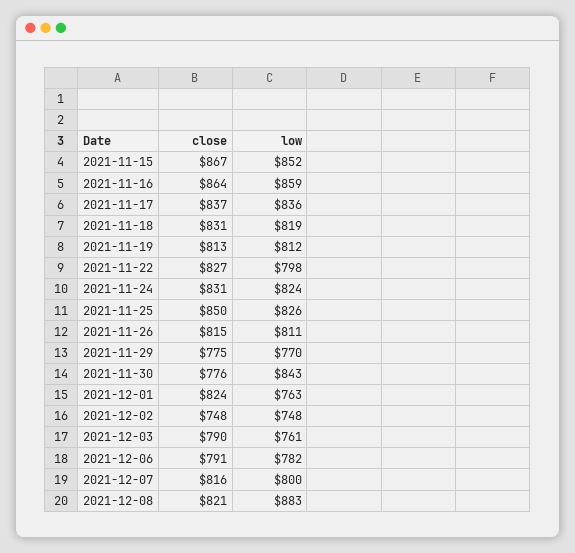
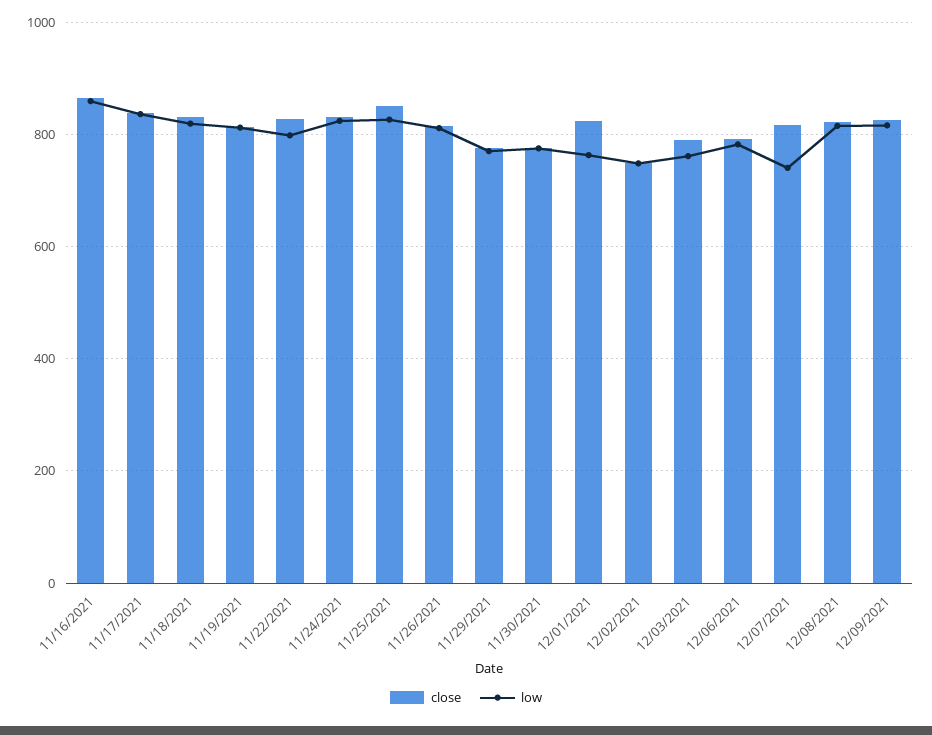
close, 2021-11-15: 867 -> none
low, 2021-11-15: 852 -> none
low, 2021-11-30: 843 -> 780
low, 2021-12-07: 800 -> 740
low, 2021-12-08: 883 -> 820
close, 12/09/2021: none -> 820
low, 12/09/2021: none -> 820

